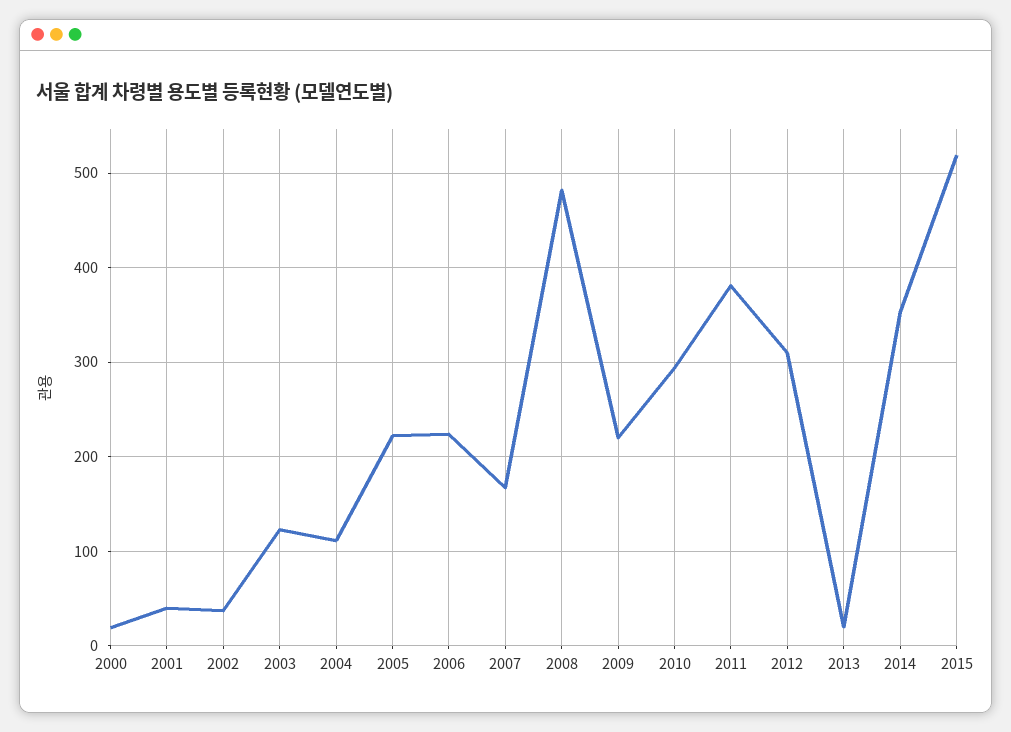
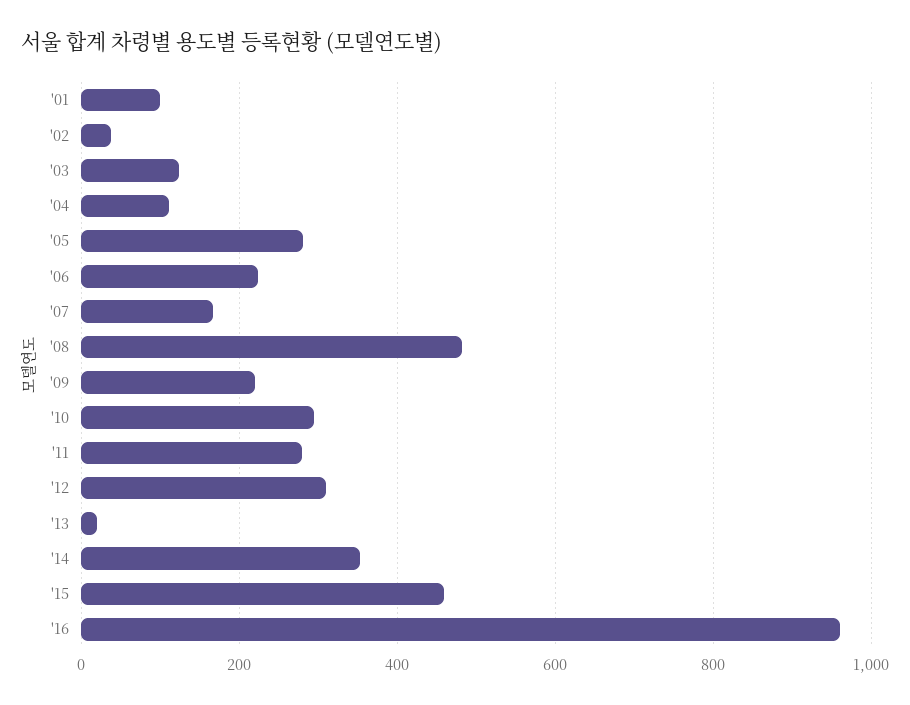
2000: 20 -> none
2001: 40 -> 100
2005: 220 -> 280
2011: 380 -> 280
2015: 520 -> 460
'16: none -> 960

